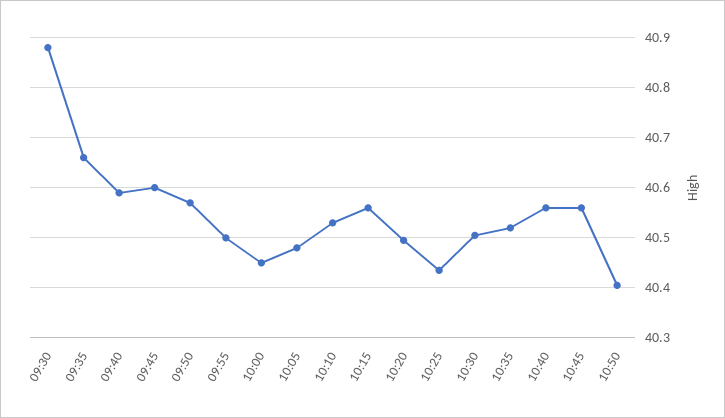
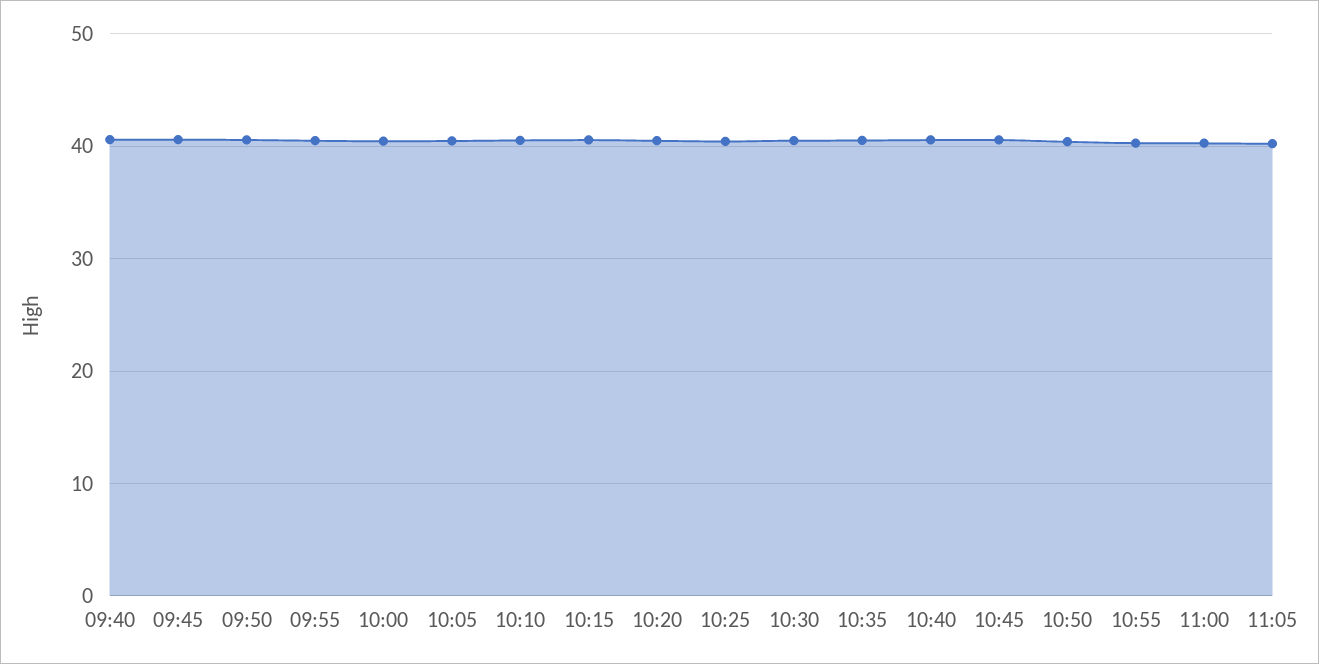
09:30: 40.88 -> none
09:35: 40.66 -> none
10:55: none -> 40
11:00: none -> 40
11:05: none -> 40

